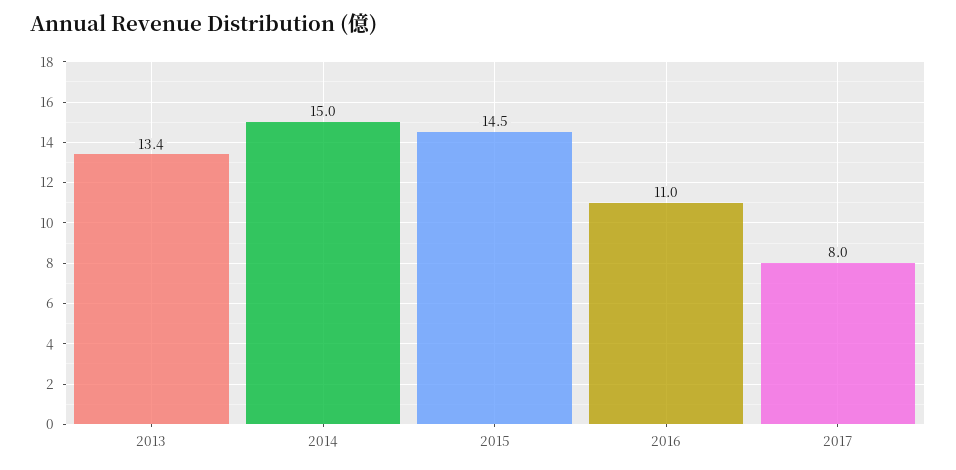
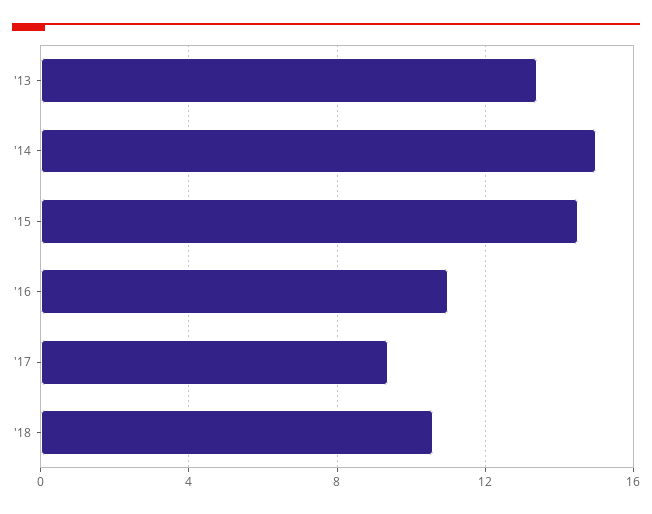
2017: 8 -> 9.5
'18: none -> 10.5

